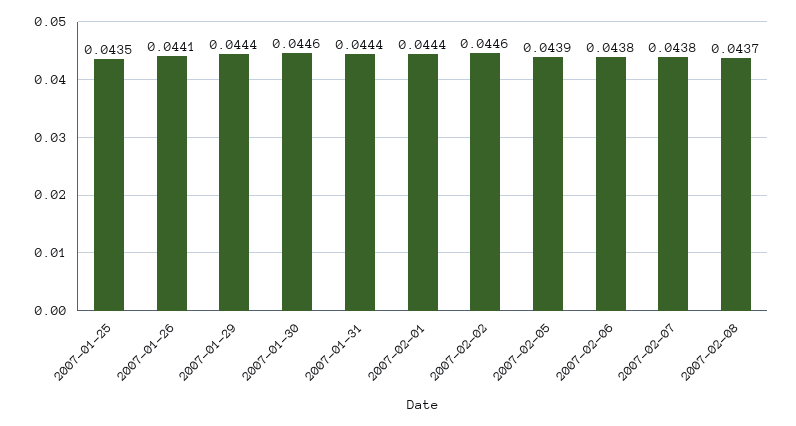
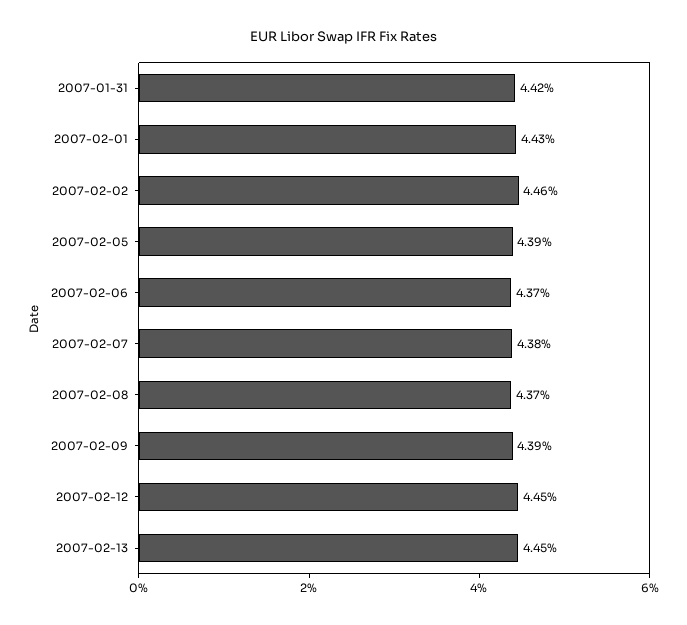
2007-01-25: 0.0435 -> none
2007-01-26: 0.0441 -> none
2007-01-29: 0.0444 -> none
2007-01-30: 0.0446 -> none
2007-01-31: 0.0444 -> 0.0442
2007-02-01: 0.0444 -> 0.0443
2007-02-06: 0.0438 -> 0.0437
2007-02-09: none -> 0.0439
2007-02-12: none -> 0.0445
2007-02-13: none -> 0.0445

